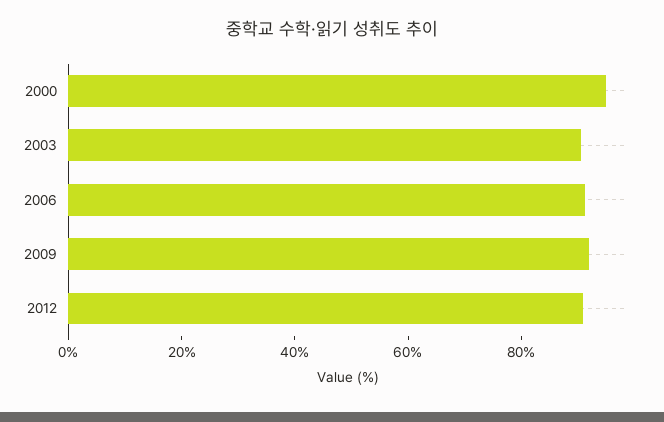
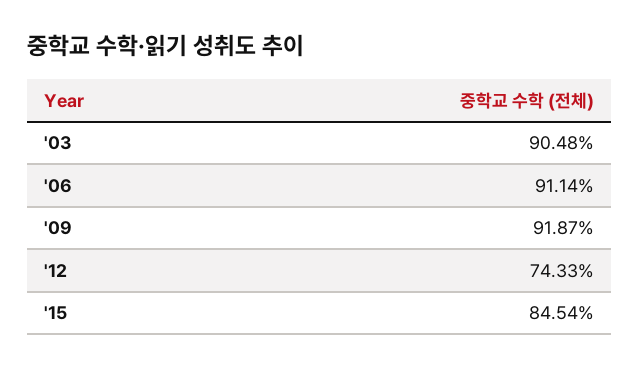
2000: 95 -> none
2012: 90 -> 74.33
'15: none -> 84.54

